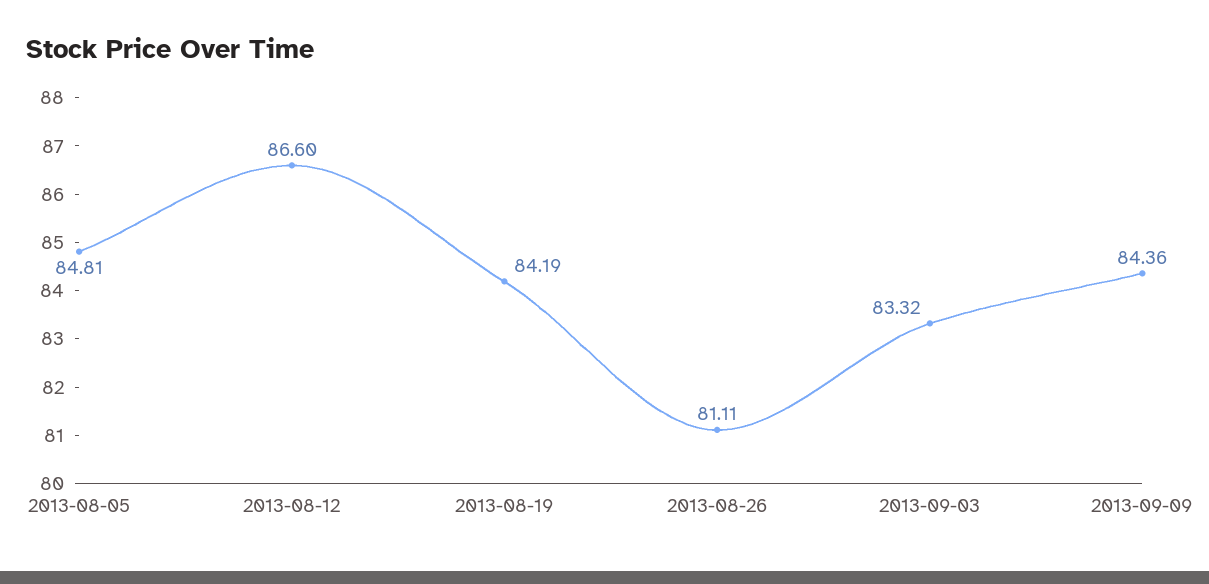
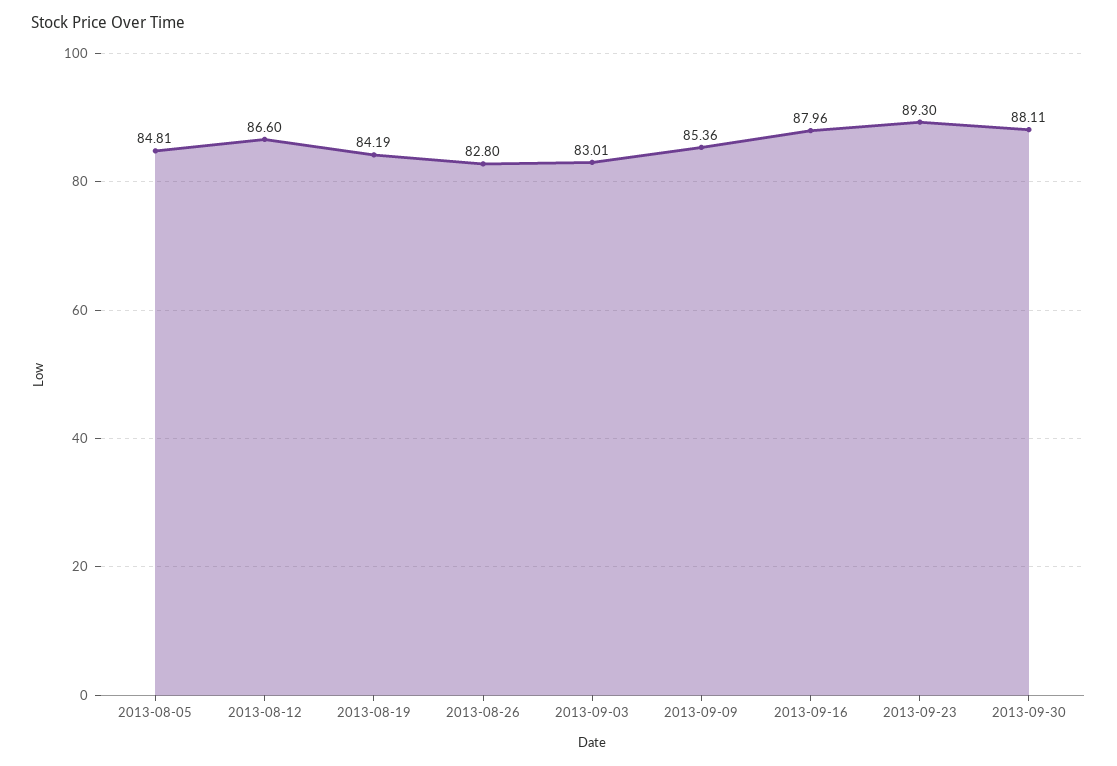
2013-08-26: 81.11 -> 82.8
2013-09-03: 83.32 -> 83.01
2013-09-09: 84.36 -> 85.36
2013-09-16: none -> 87.96
2013-09-23: none -> 89.3
2013-09-30: none -> 88.11

